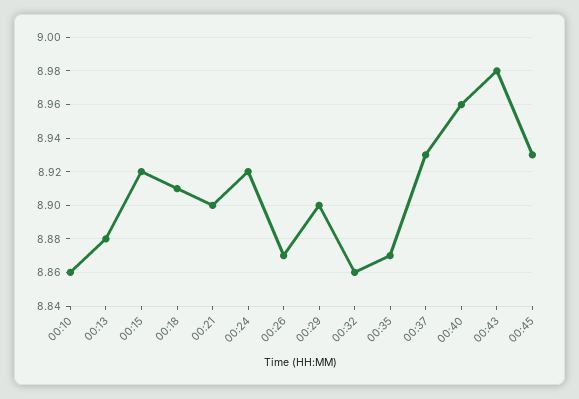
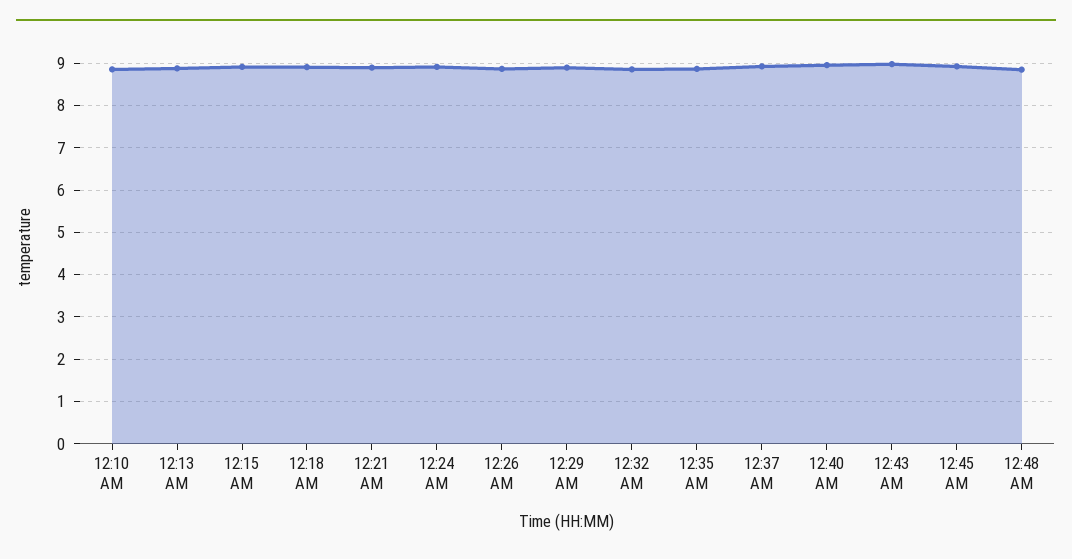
12:48 AM: none -> 8.8

